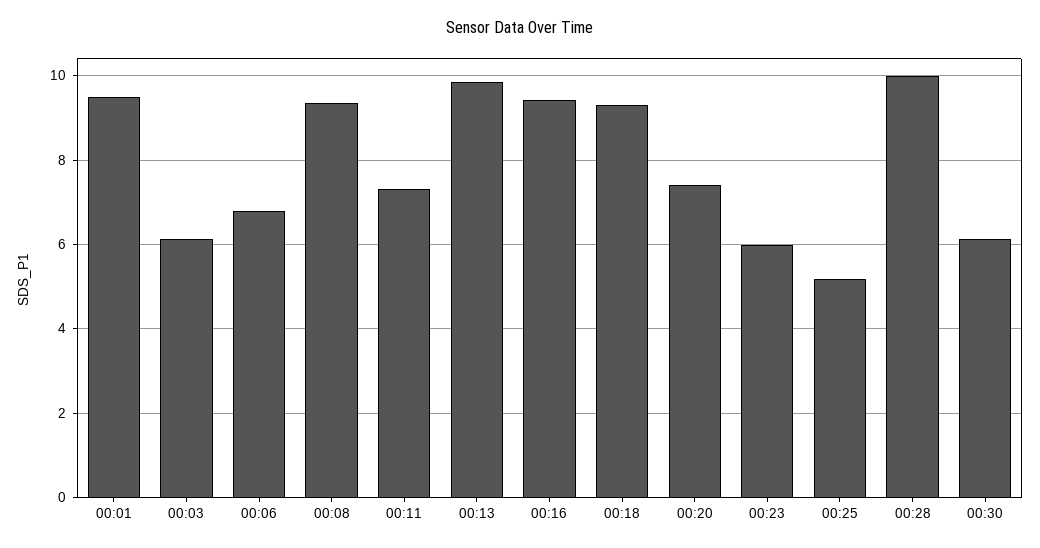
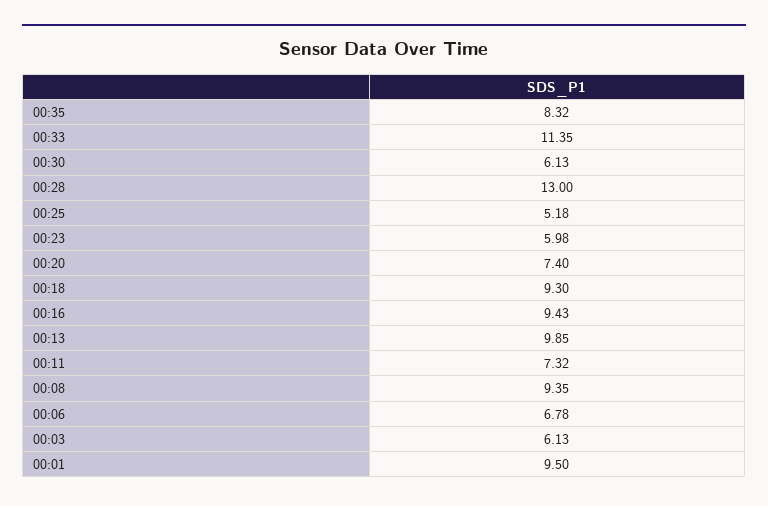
00:28: 10 -> 13
00:35: none -> 8.32
00:33: none -> 11.35

